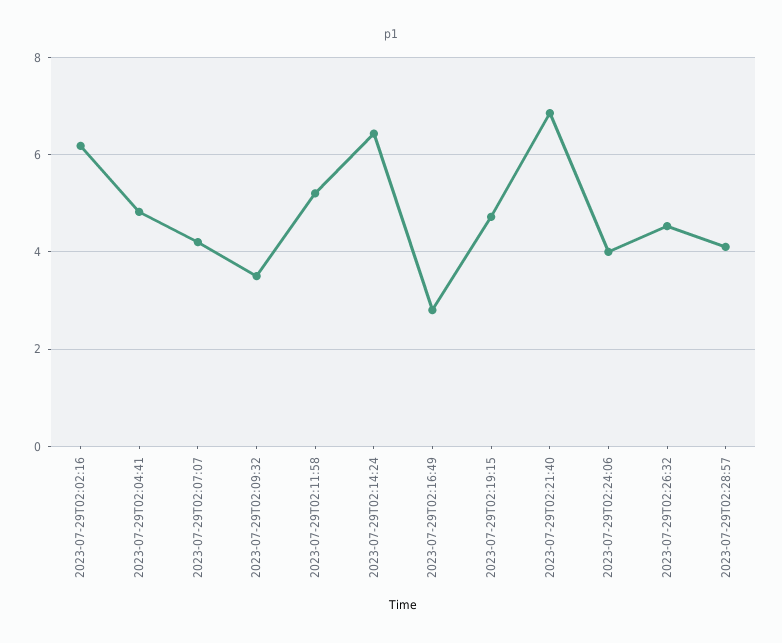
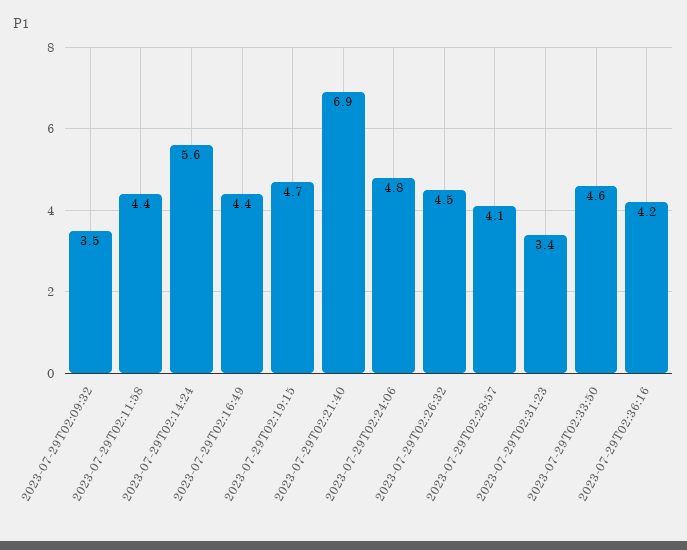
2023-07-29T02:02:16: 6.2 -> none
2023-07-29T02:04:41: 4.8 -> none
2023-07-29T02:07:07: 4.2 -> none
2023-07-29T02:11:58: 5.2 -> 4.4
2023-07-29T02:14:24: 6.4 -> 5.6
2023-07-29T02:16:49: 2.8 -> 4.4
2023-07-29T02:24:06: 4 -> 4.8
2023-07-29T02:31:23: none -> 3.4
2023-07-29T02:33:50: none -> 4.6
2023-07-29T02:36:16: none -> 4.2

